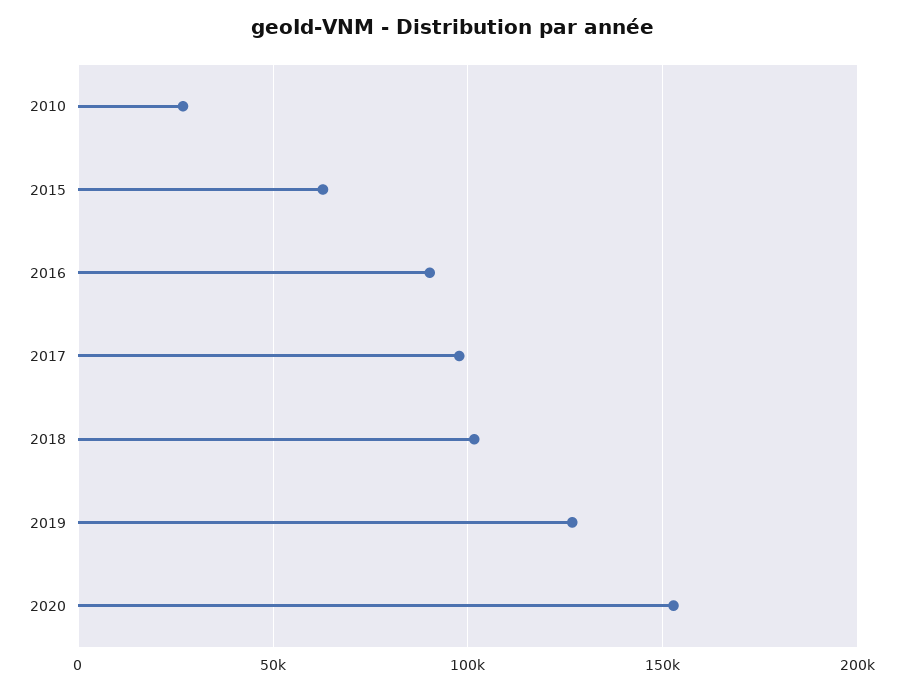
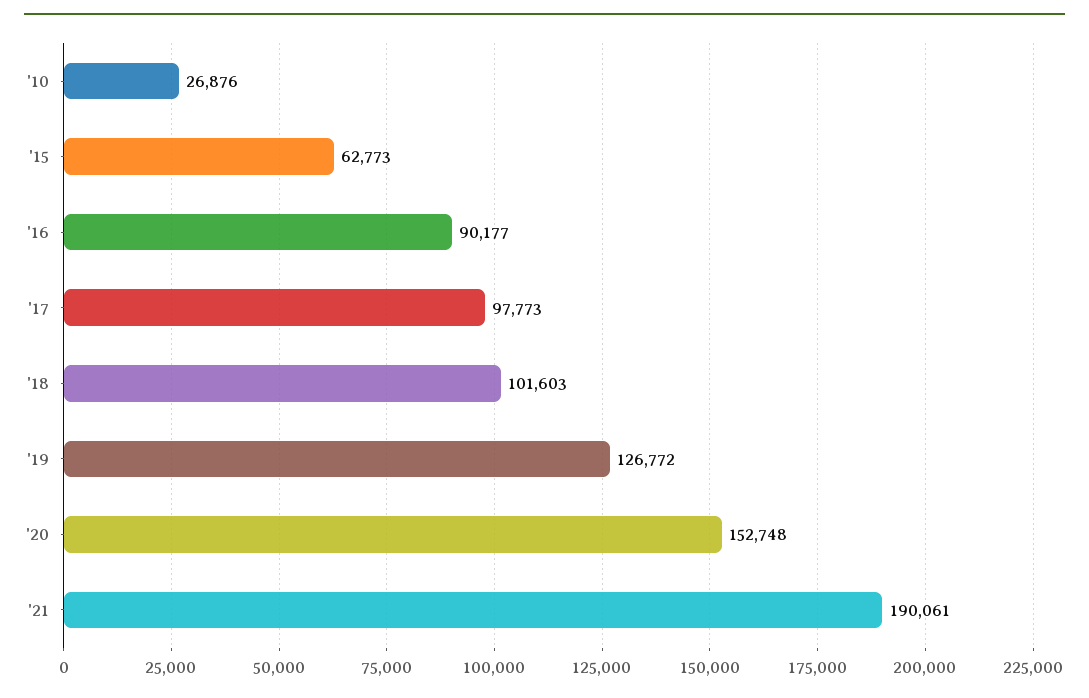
'21: none -> 190061

